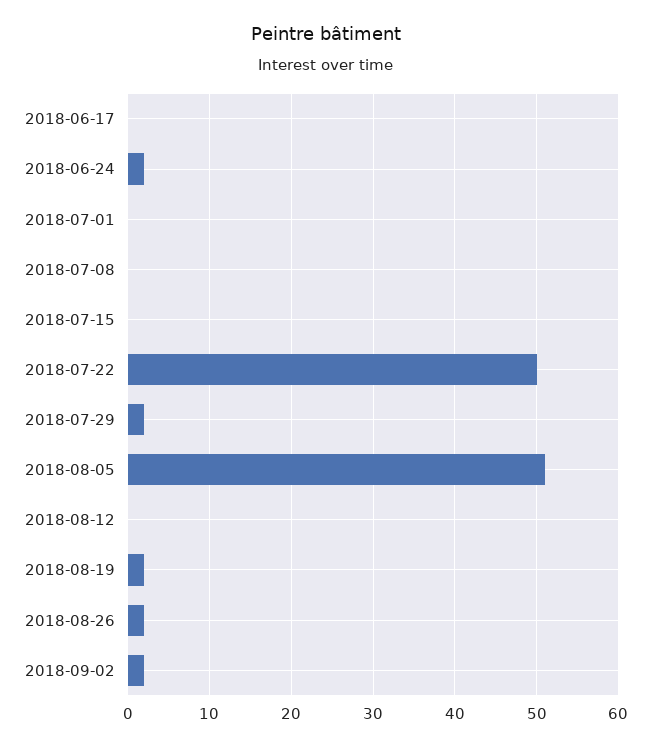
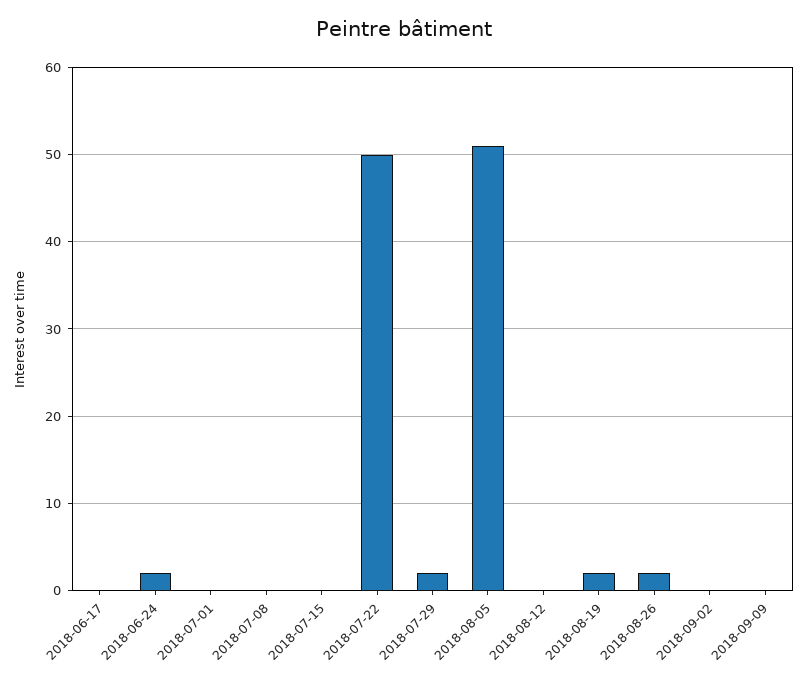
2018-09-02: 2 -> 0
2018-09-09: none -> 0

